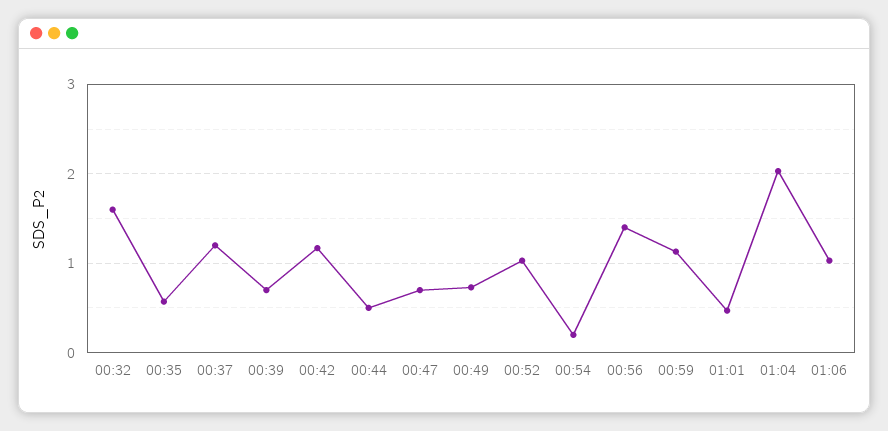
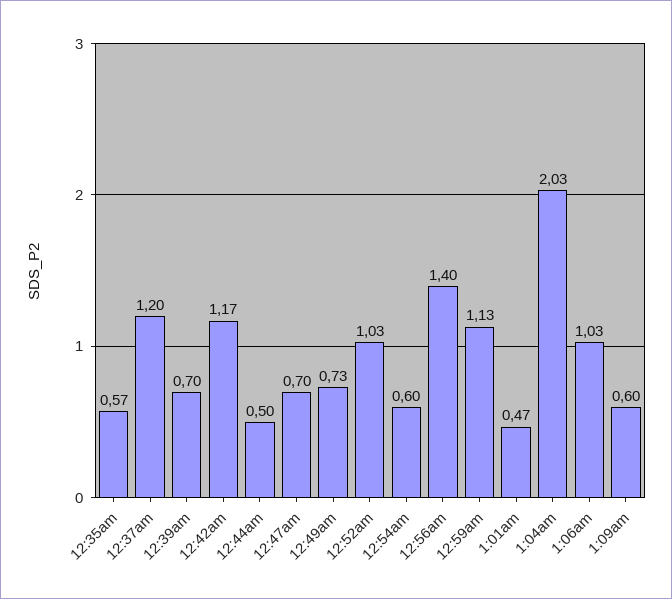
00:32: 1.6 -> none
00:54: 0.2 -> 0.6
1:09am: none -> 0.6

